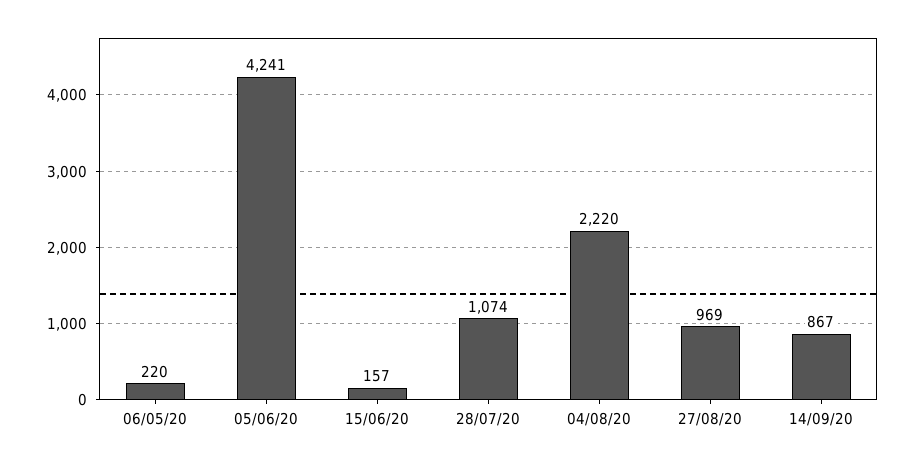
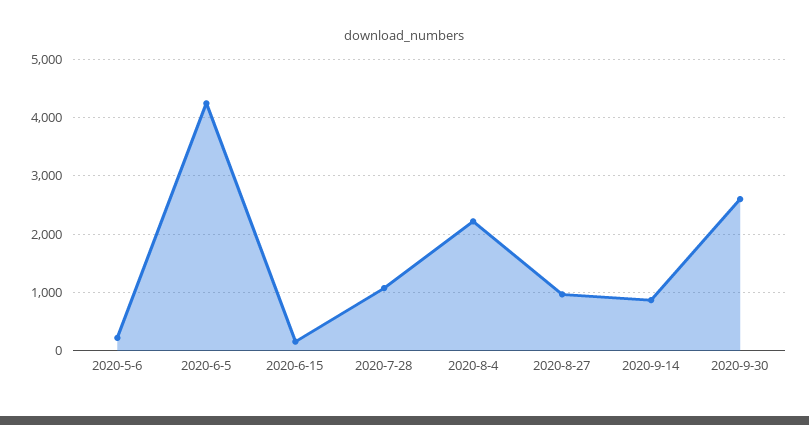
2020-9-30: none -> 2600

